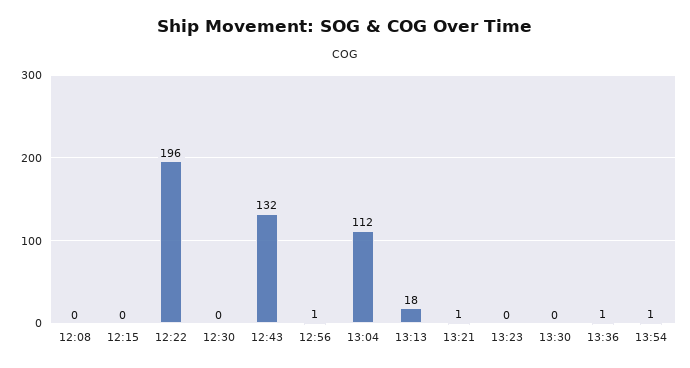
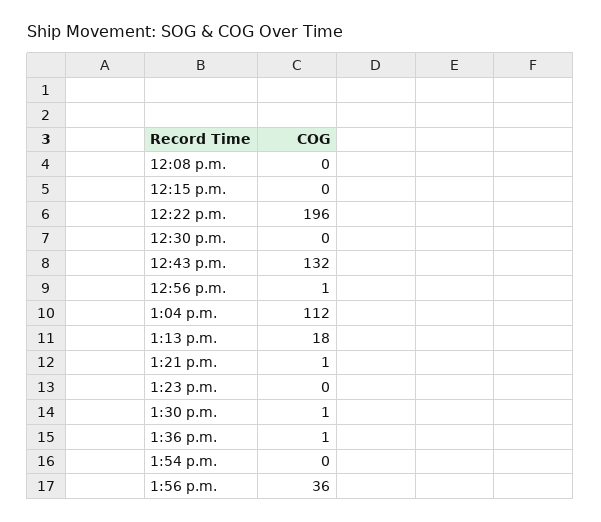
13:30: 0 -> 1
13:54: 1 -> 0
1:56 p.m.: none -> 36

